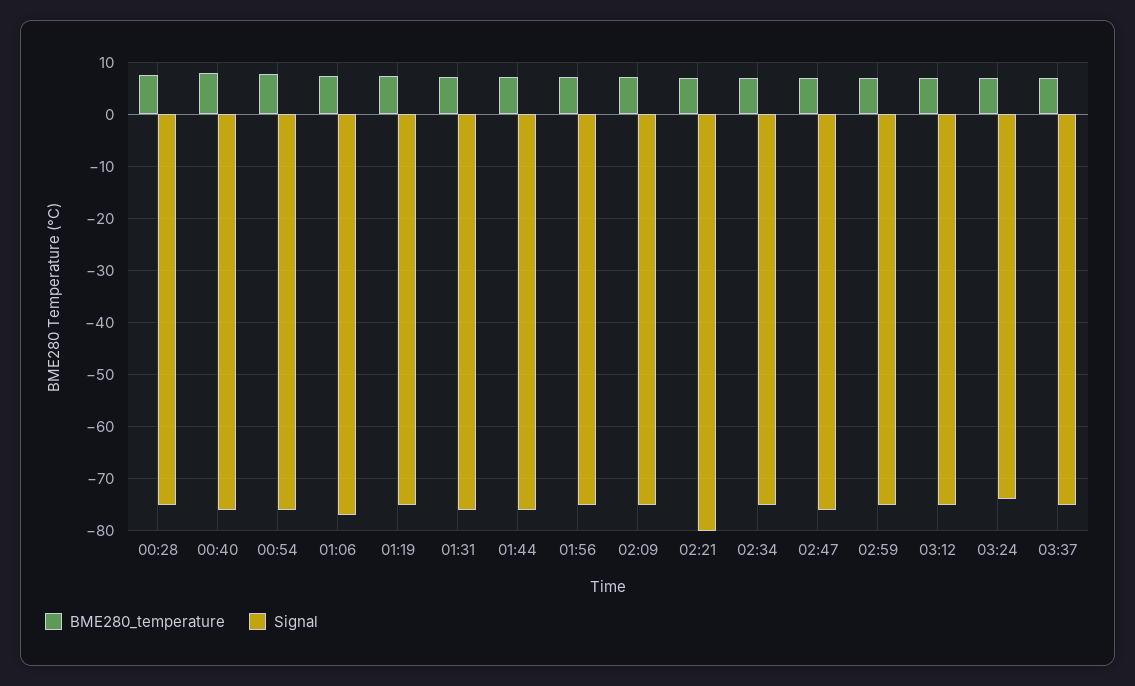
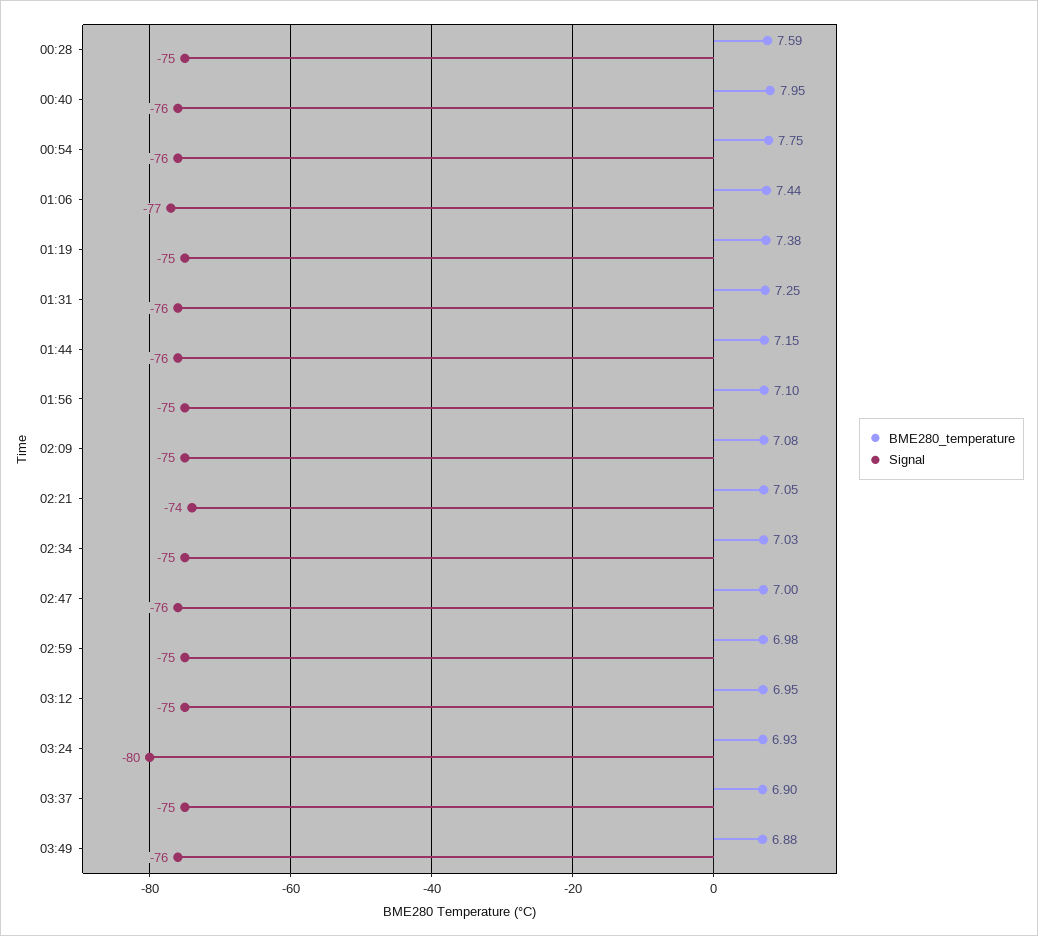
Signal, 02:21: -80 -> -74
Signal, 03:24: -74 -> -80
BME280_temperature, 03:49: none -> 6.88
Signal, 03:49: none -> -76

